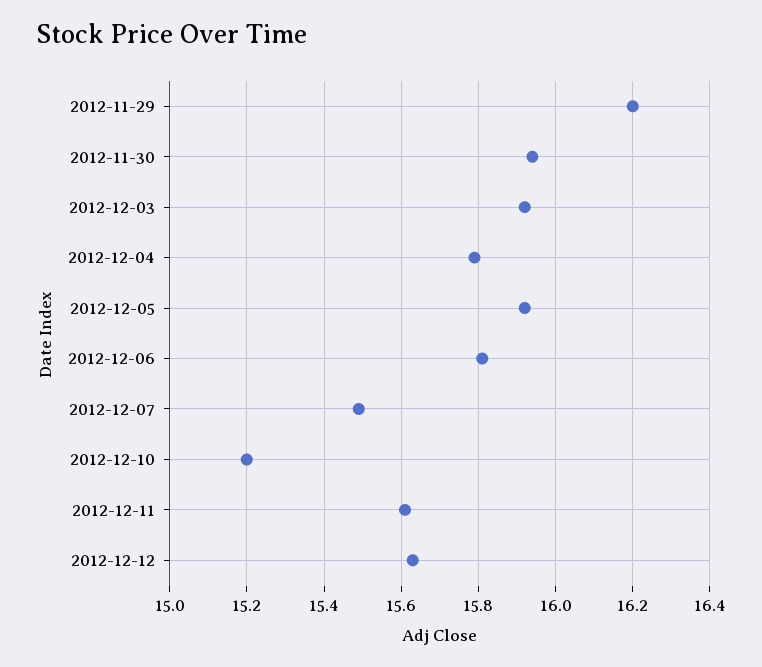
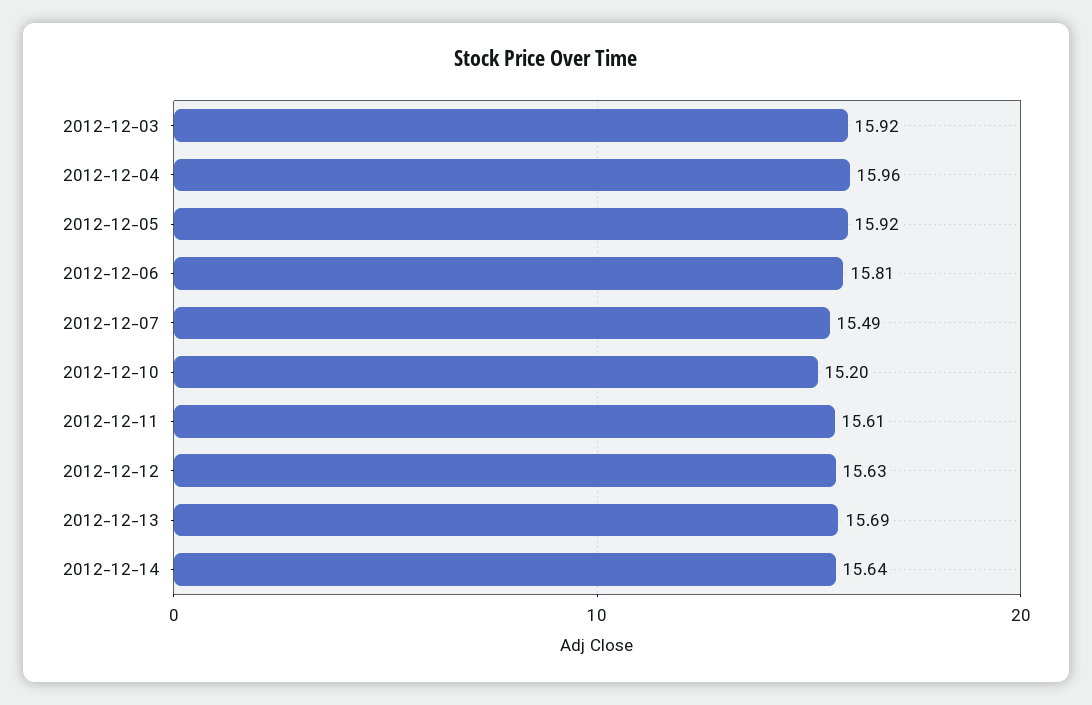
2012-11-29: 16.2 -> none
2012-11-30: 15.95 -> none
2012-12-04: 15.8 -> 15.96
2012-12-13: none -> 15.69
2012-12-14: none -> 15.64

